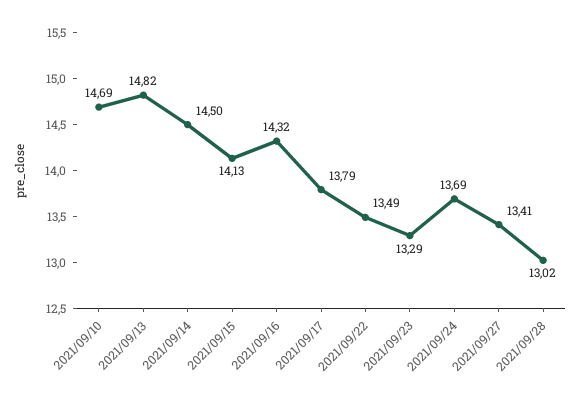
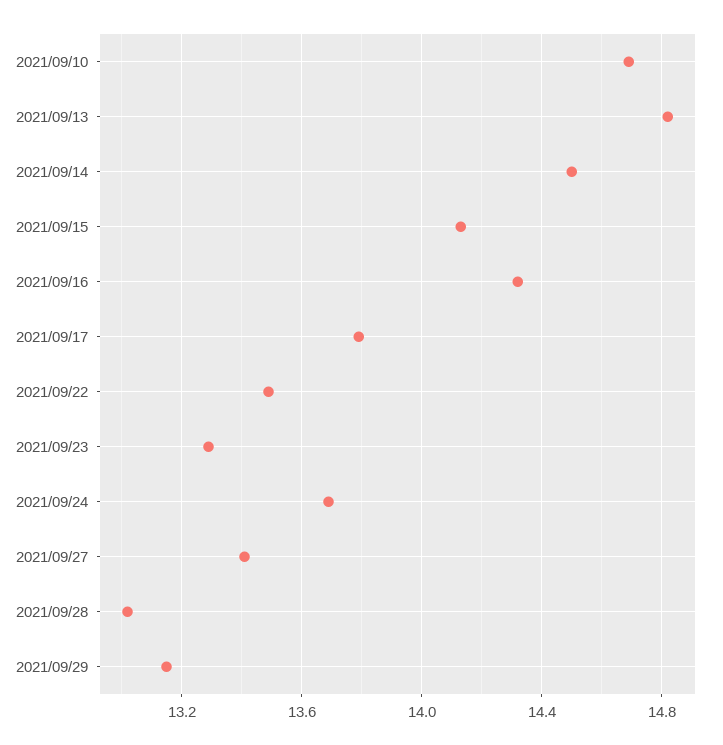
2021/09/29: none -> 13.15

